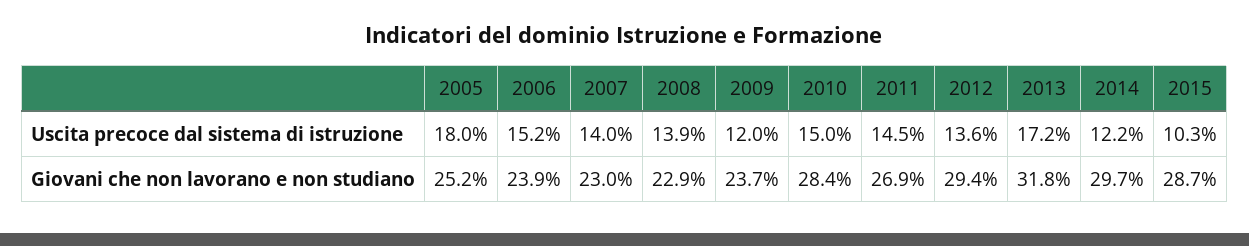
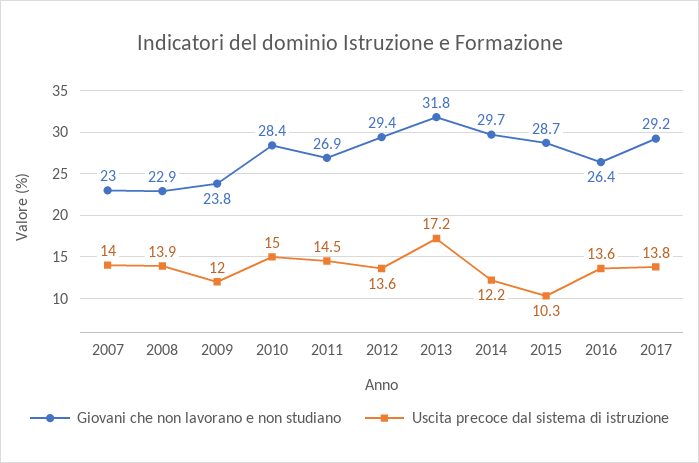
Uscita precoce dal sistema di istruzione, 2005: 18 -> none
Uscita precoce dal sistema di istruzione, 2006: 15.2 -> none
Giovani che non lavorano e non studiano, 2005: 25.2 -> none
Giovani che non lavorano e non studiano, 2006: 23.9 -> none
Giovani che non lavorano e non studiano, 2009: 23.7 -> 23.8
Giovani che non lavorano e non studiano, 2016: none -> 26.4
Uscita precoce dal sistema di istruzione, 2016: none -> 13.6
Giovani che non lavorano e non studiano, 2017: none -> 29.2
Uscita precoce dal sistema di istruzione, 2017: none -> 13.8

